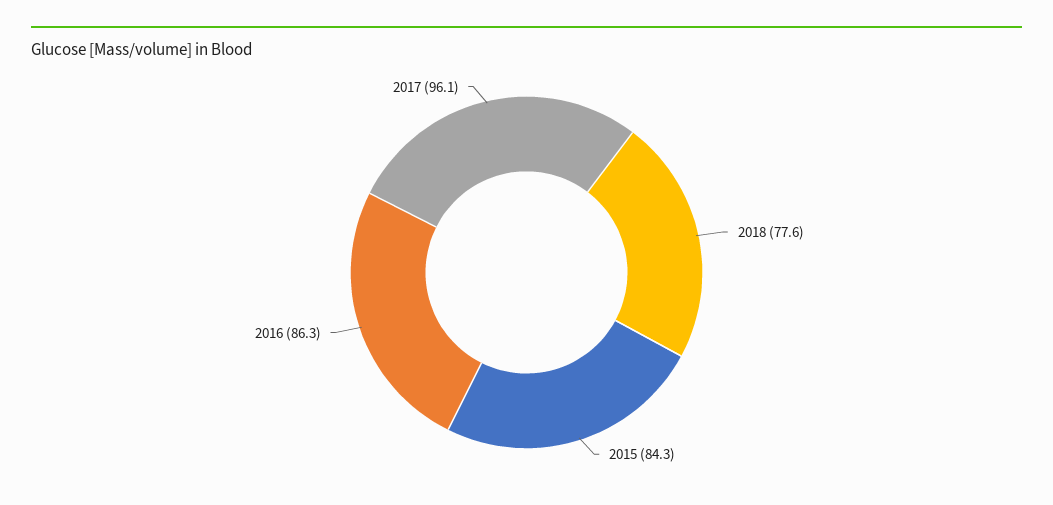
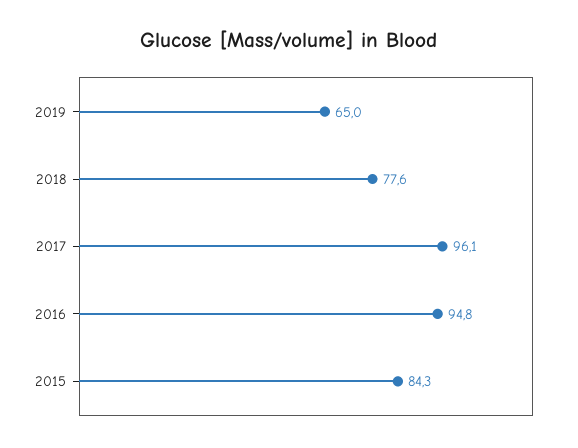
2016: 86.3 -> 94.8
2019: none -> 65

